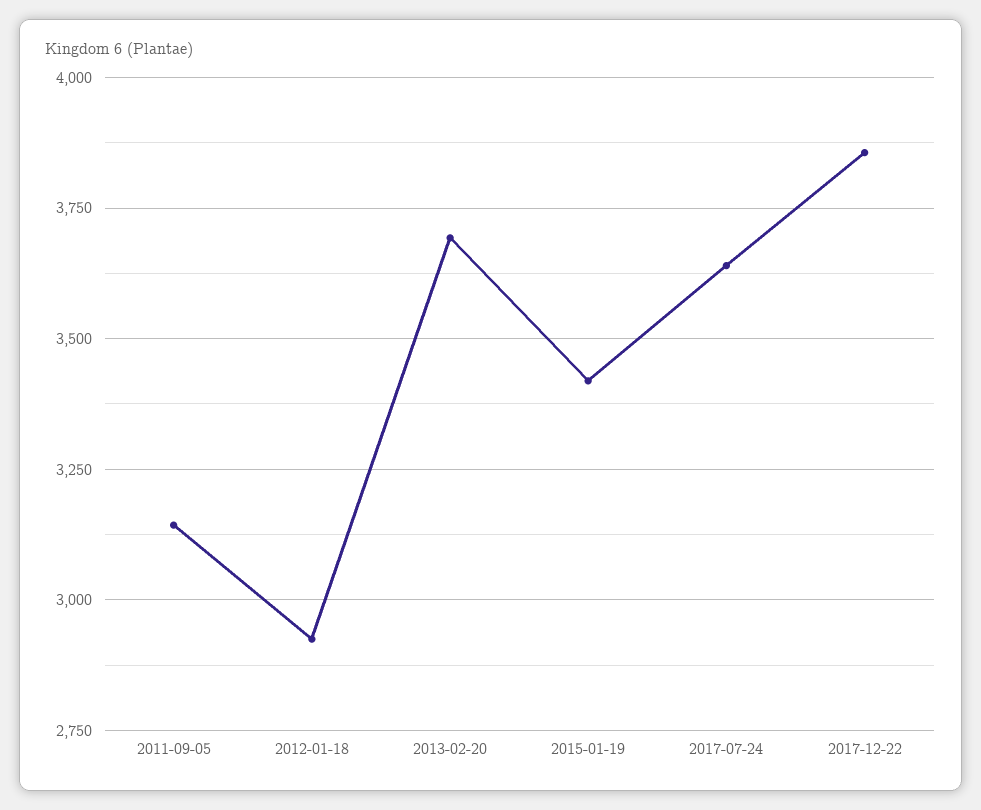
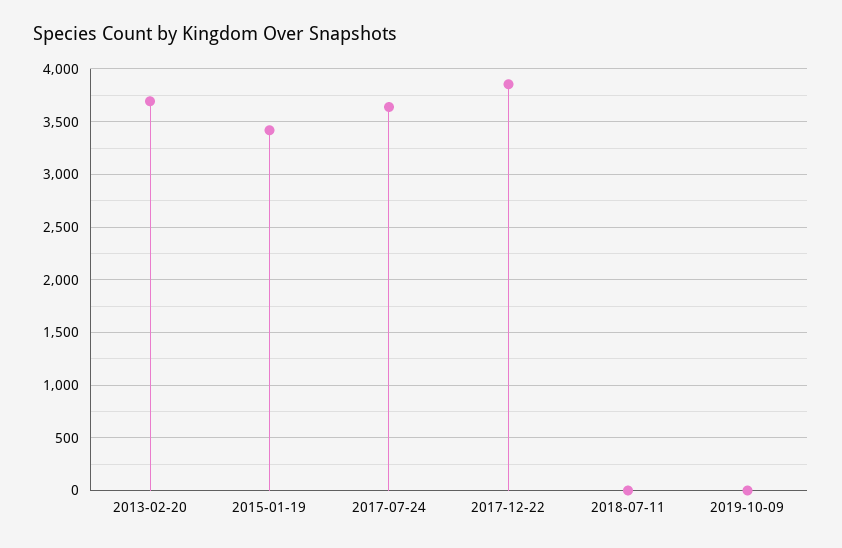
2011-09-05: 3150 -> none
2012-01-18: 2925 -> none
2018-07-11: none -> 0
2019-10-09: none -> 0

